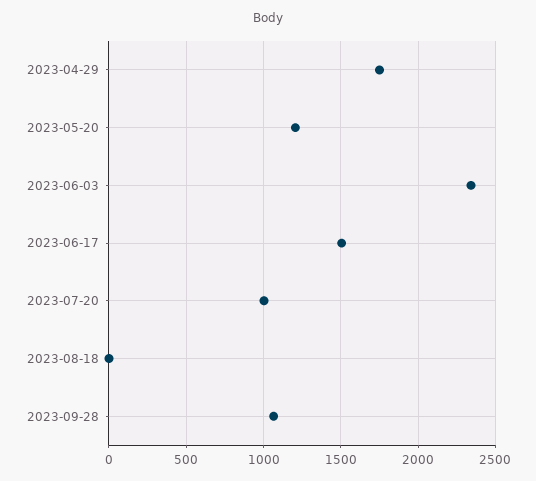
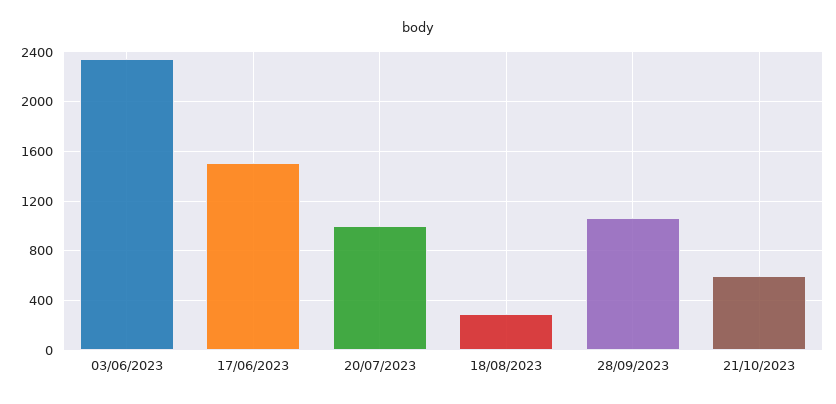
2023-04-29: 1750 -> none
2023-05-20: 1200 -> none
2023-08-18: 0 -> 300
21/10/2023: none -> 600

